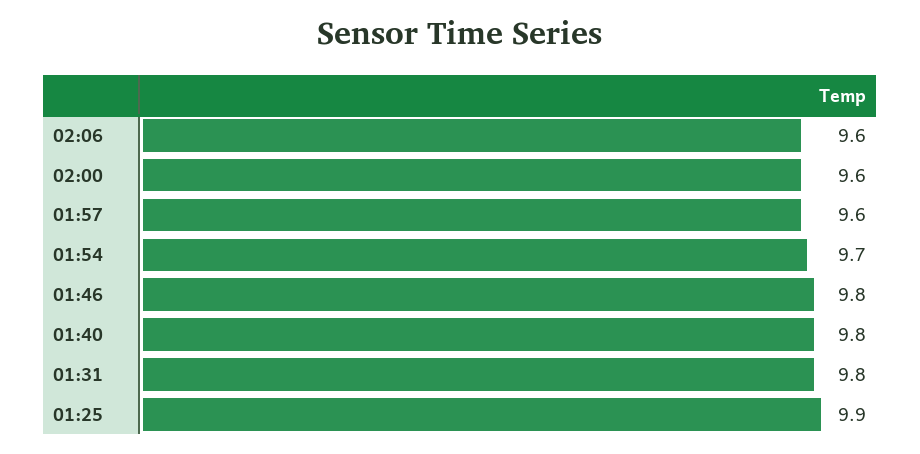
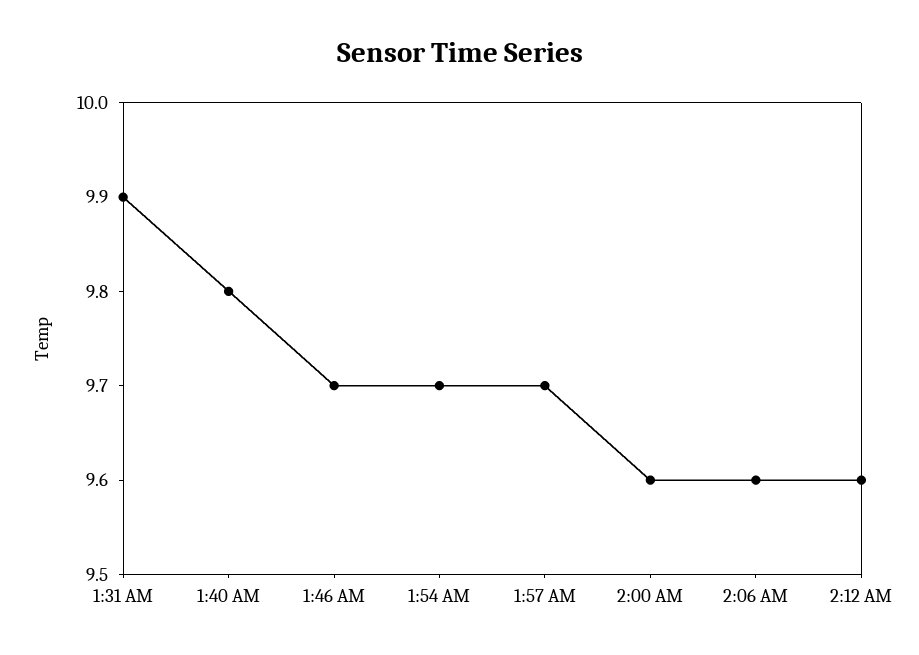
01:57: 9.6 -> 9.7
01:46: 9.8 -> 9.7
01:31: 9.8 -> 9.9
01:25: 9.9 -> none
2:12 AM: none -> 9.6

